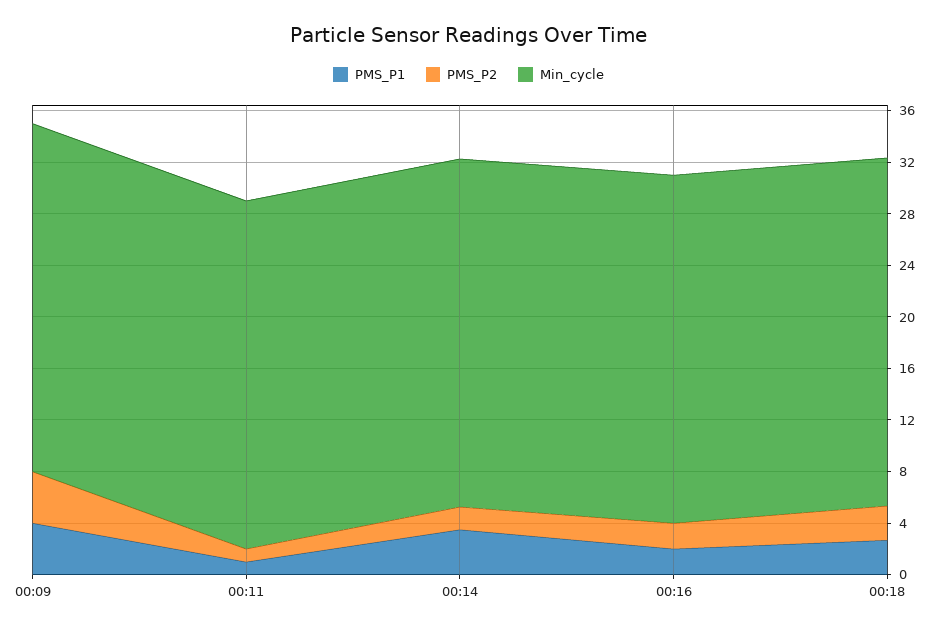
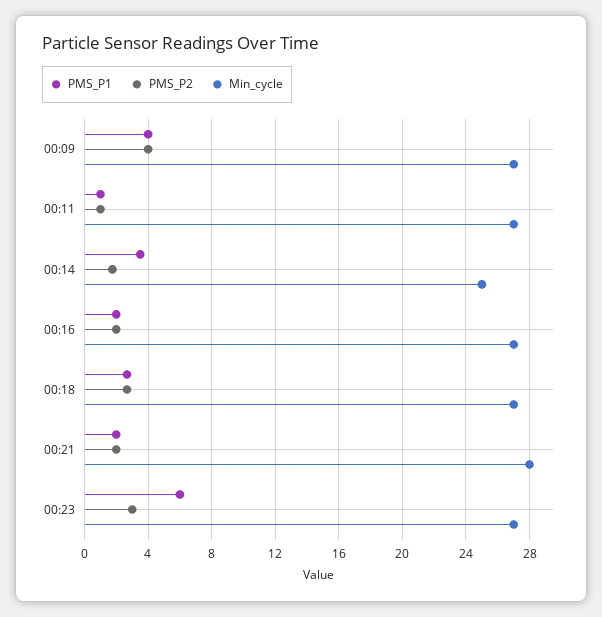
Min_cycle, 00:14: 27 -> 25
PMS_P1, 00:21: none -> 2
PMS_P2, 00:21: none -> 2
Min_cycle, 00:21: none -> 28
PMS_P1, 00:23: none -> 6
PMS_P2, 00:23: none -> 3
Min_cycle, 00:23: none -> 27

